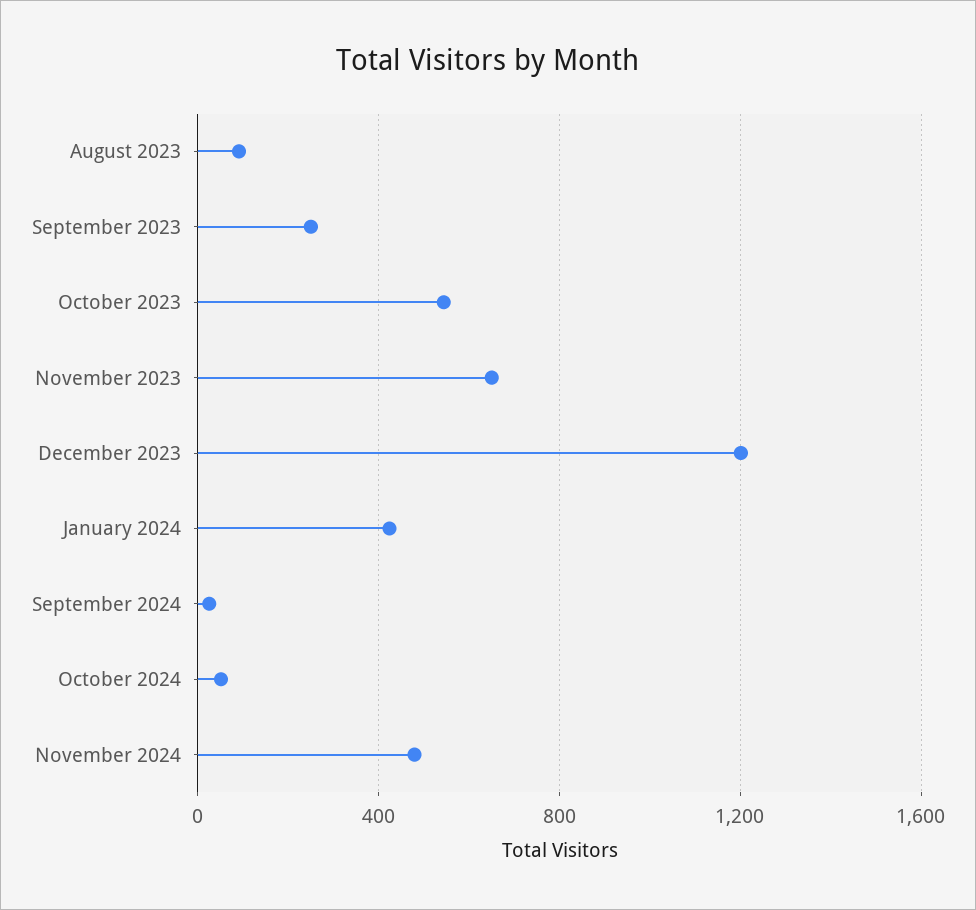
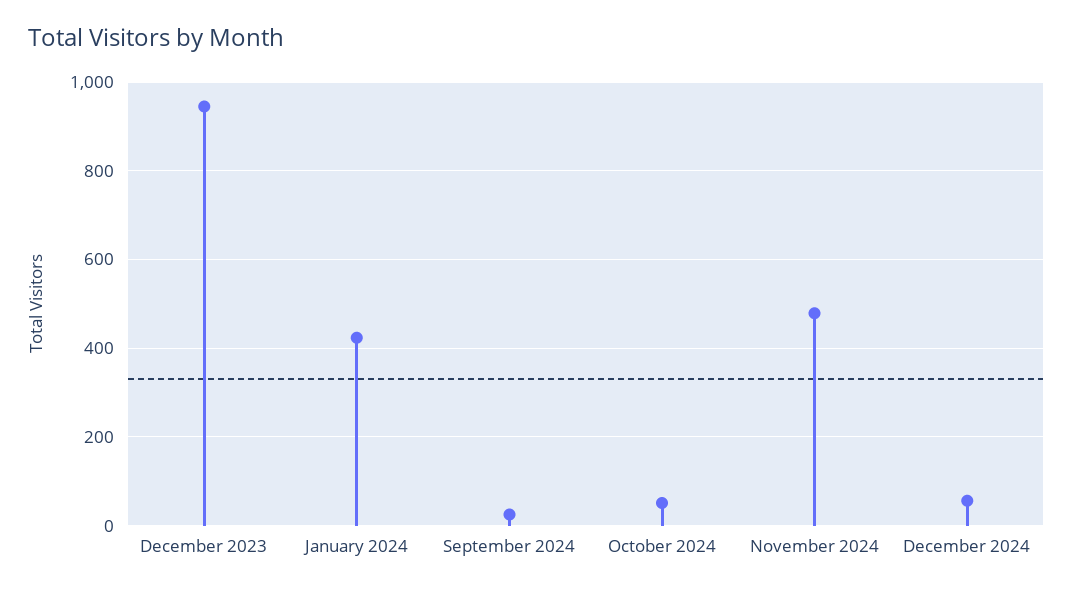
August 2023: 100 -> none
September 2023: 250 -> none
October 2023: 550 -> none
November 2023: 650 -> none
December 2023: 1200 -> 940
December 2024: none -> 60

